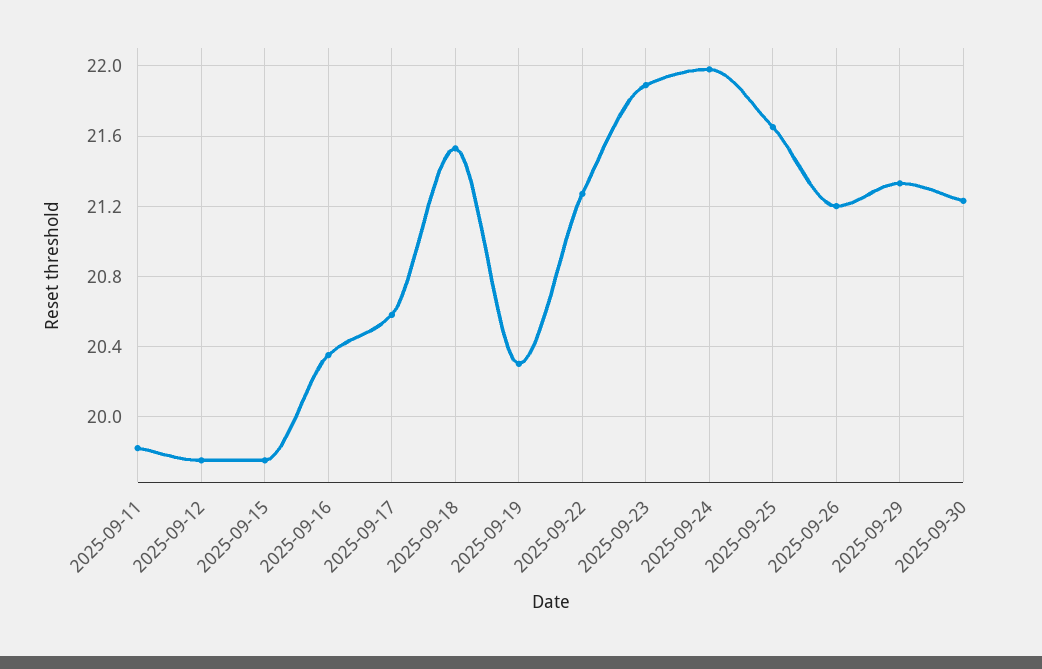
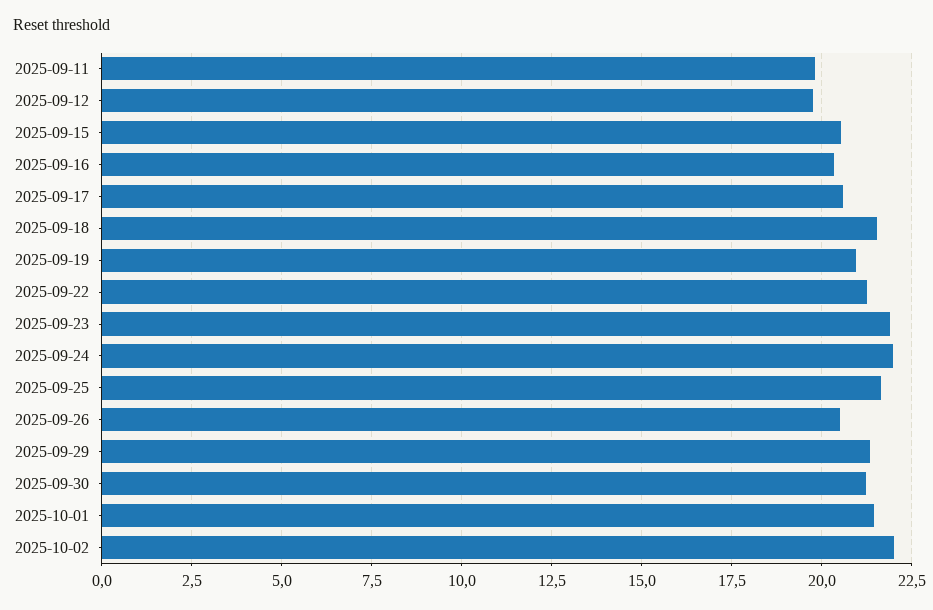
2025-09-15: 19.75 -> 20.5
2025-09-19: 20.3 -> 21
2025-09-26: 21.2 -> 20.5
2025-10-01: none -> 21.5
2025-10-02: none -> 22

